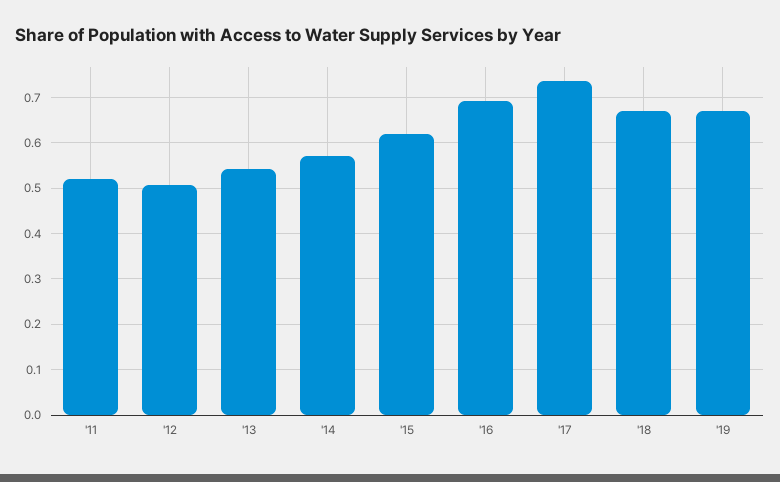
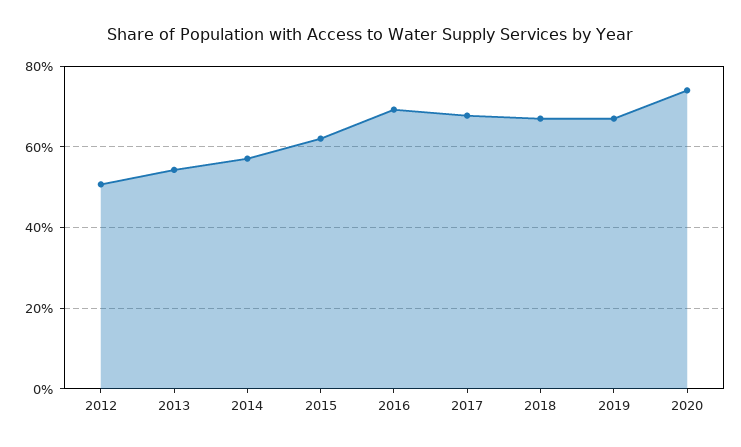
'11: 0.52 -> none
'17: 0.74 -> 0.68
2020: none -> 0.74

